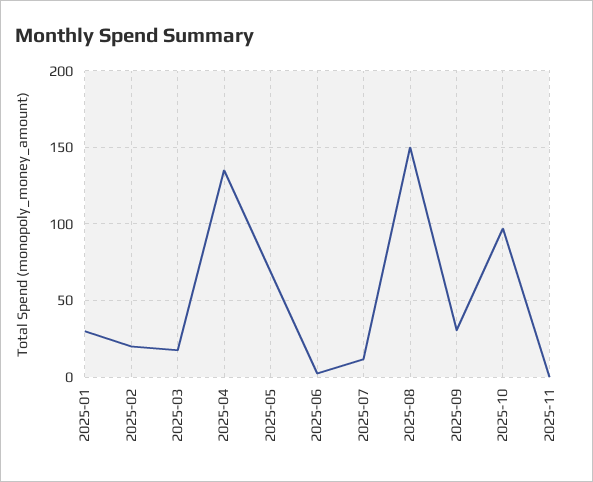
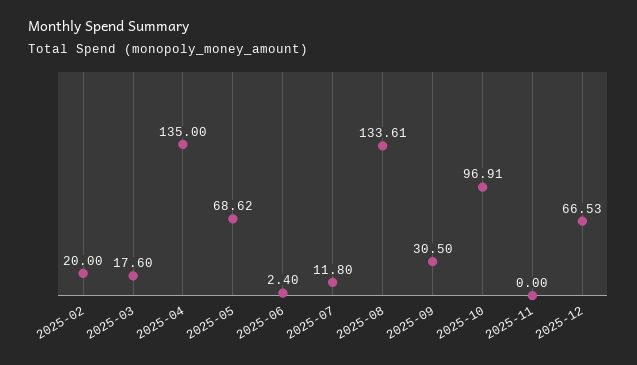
2025-01: 30 -> none
2025-08: 150 -> 133.61
2025-12: none -> 66.53

